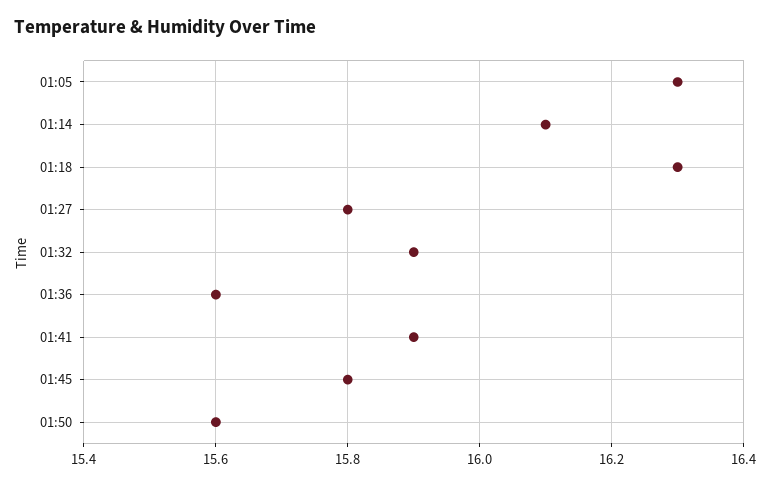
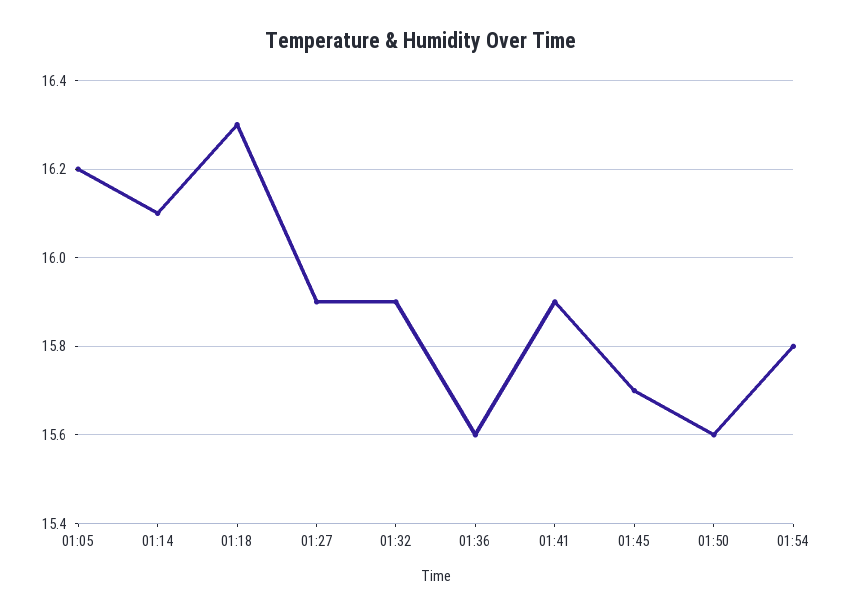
01:05: 16.3 -> 16.2
01:27: 15.8 -> 15.9
01:45: 15.8 -> 15.7
01:54: none -> 15.8

